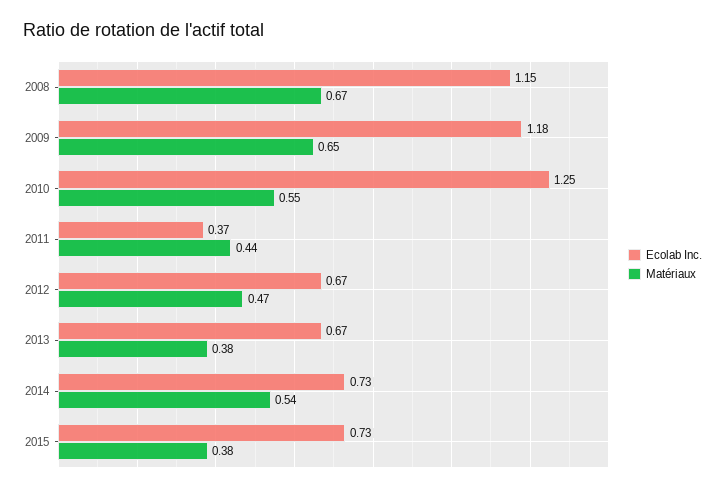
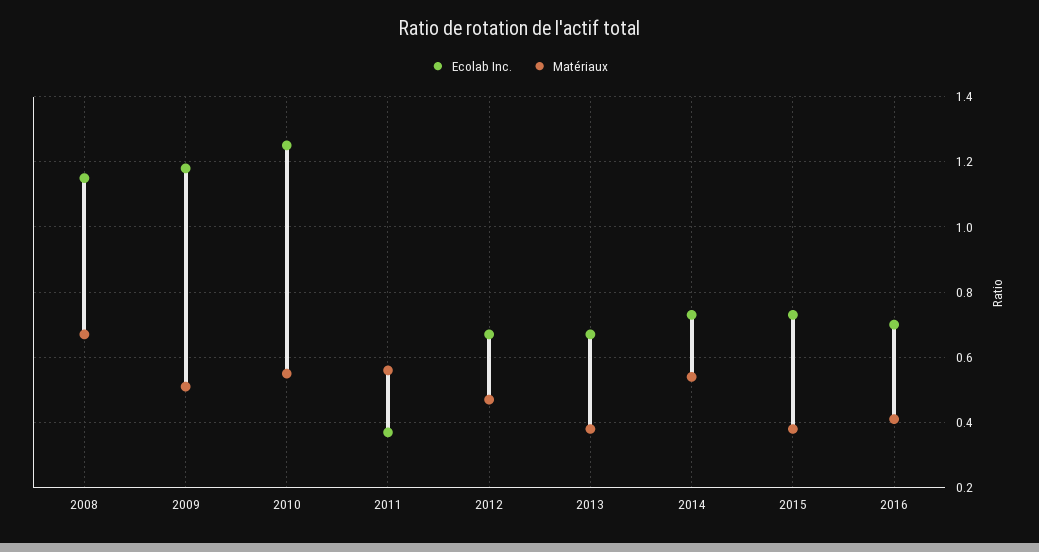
Matériaux, 2009: 0.65 -> 0.5
Matériaux, 2011: 0.44 -> 0.55
Ecolab Inc., 2016: none -> 0.7
Matériaux, 2016: none -> 0.4

